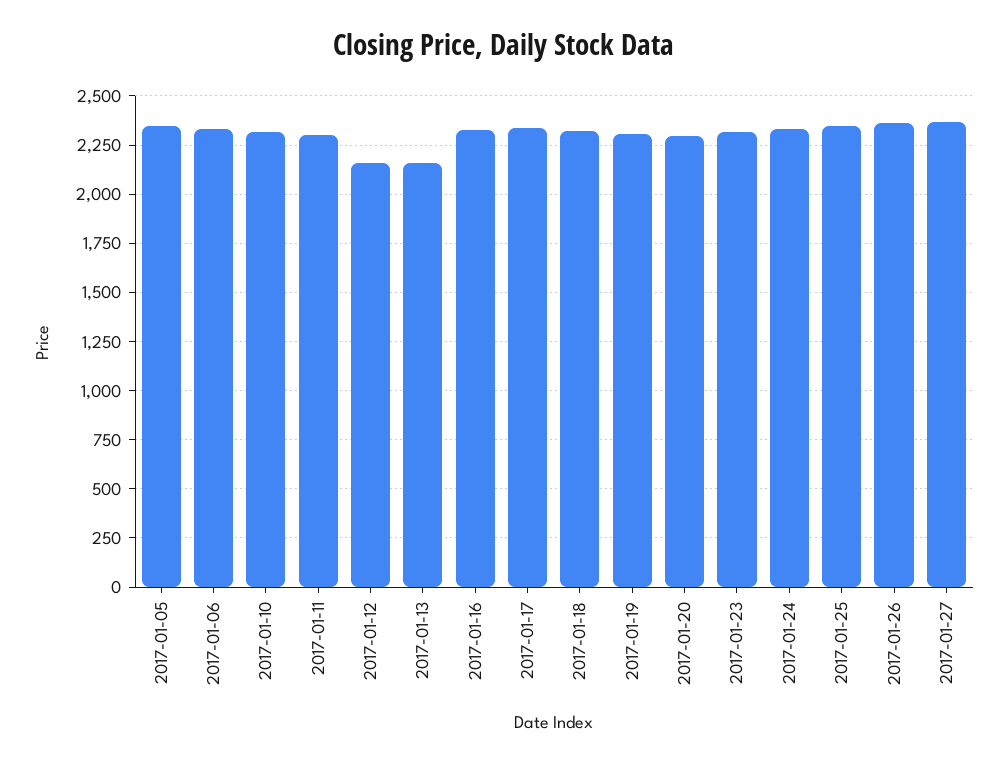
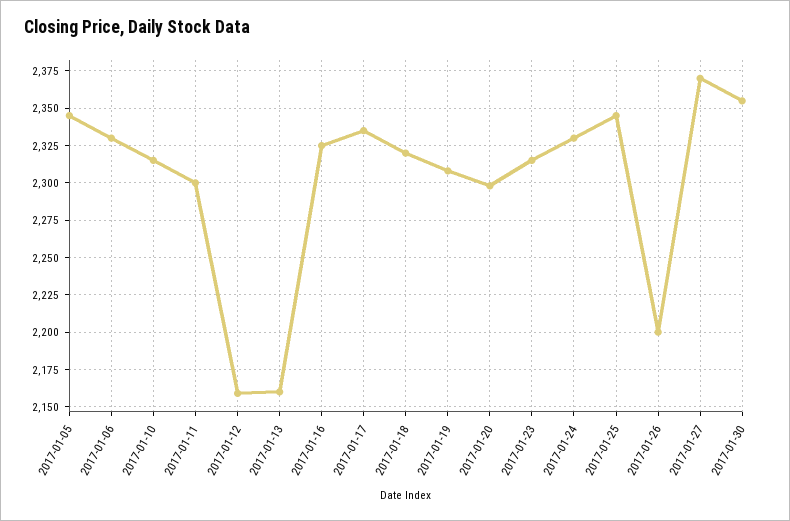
2017-01-26: 2350 -> 2200
2017-01-30: none -> 2355

